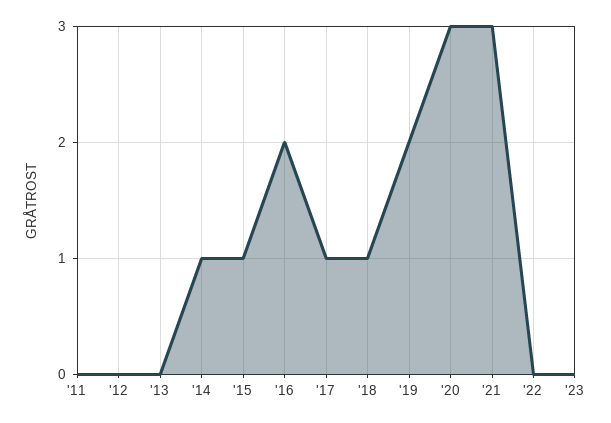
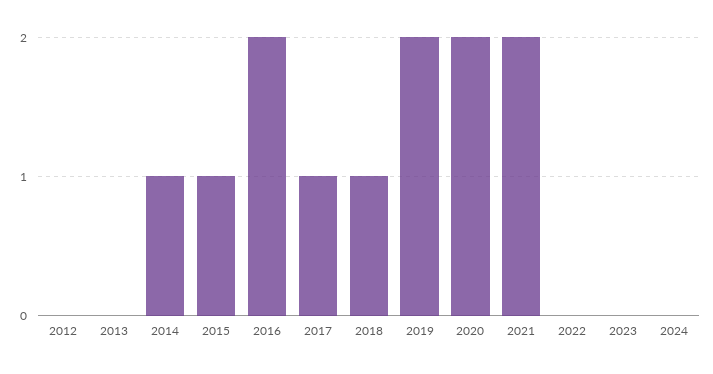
'11: 0 -> none
'20: 3 -> 2
'21: 3 -> 2
2024: none -> 0

